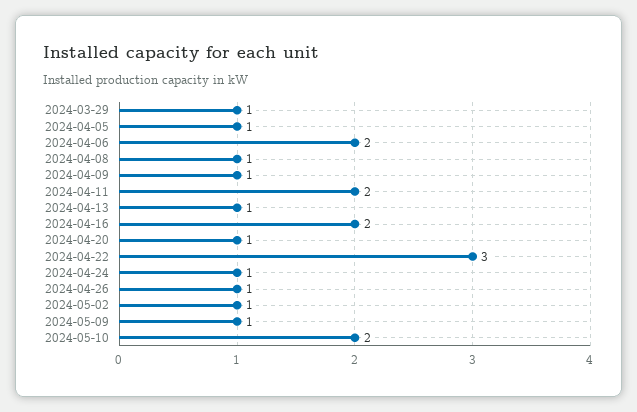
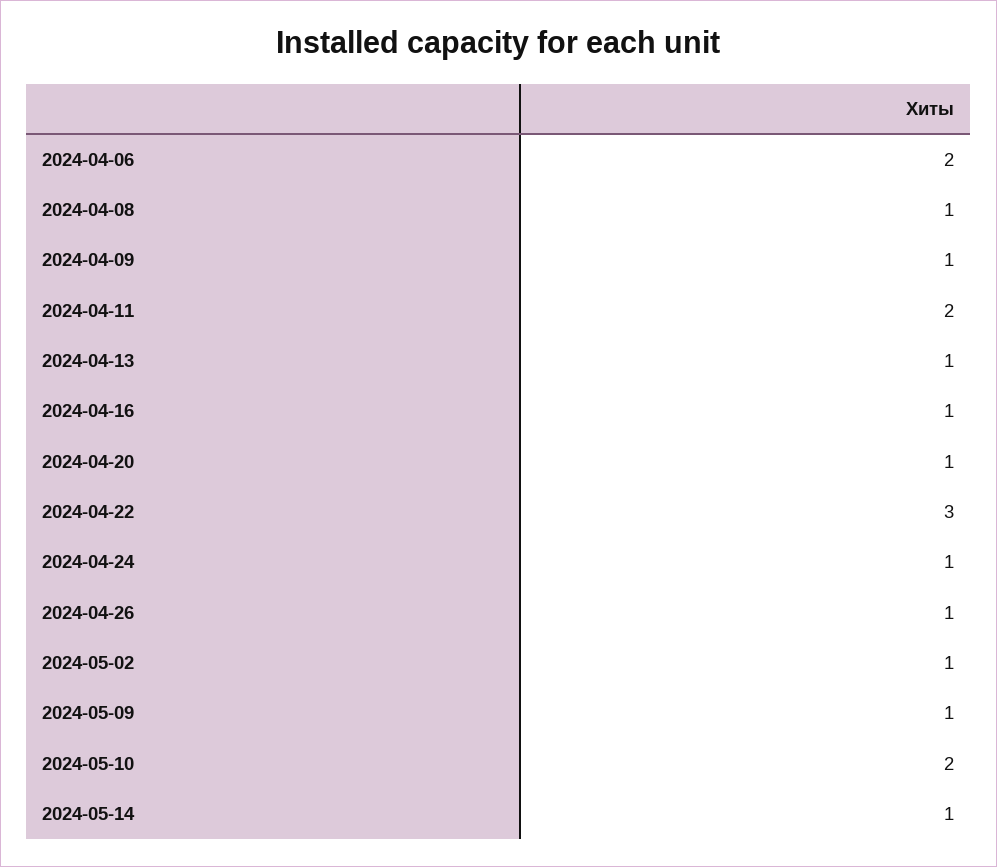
2024-03-29: 1 -> none
2024-04-05: 1 -> none
2024-04-16: 2 -> 1
2024-05-14: none -> 1

